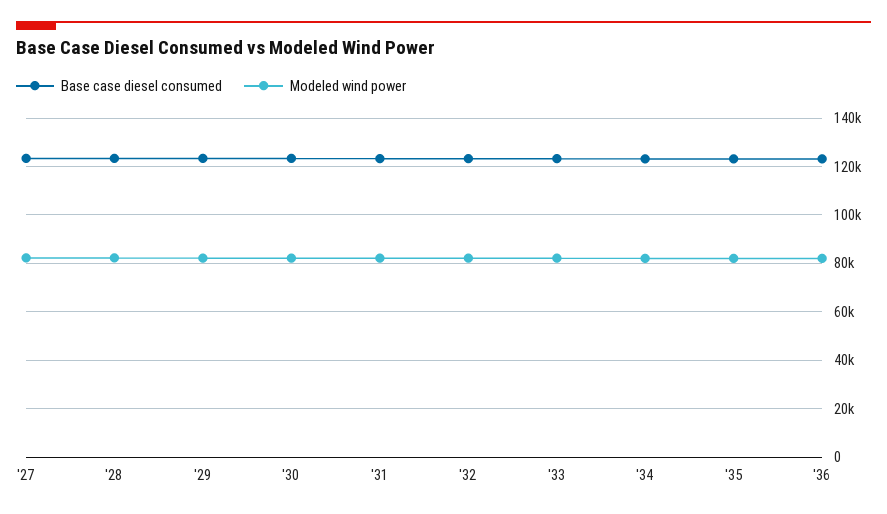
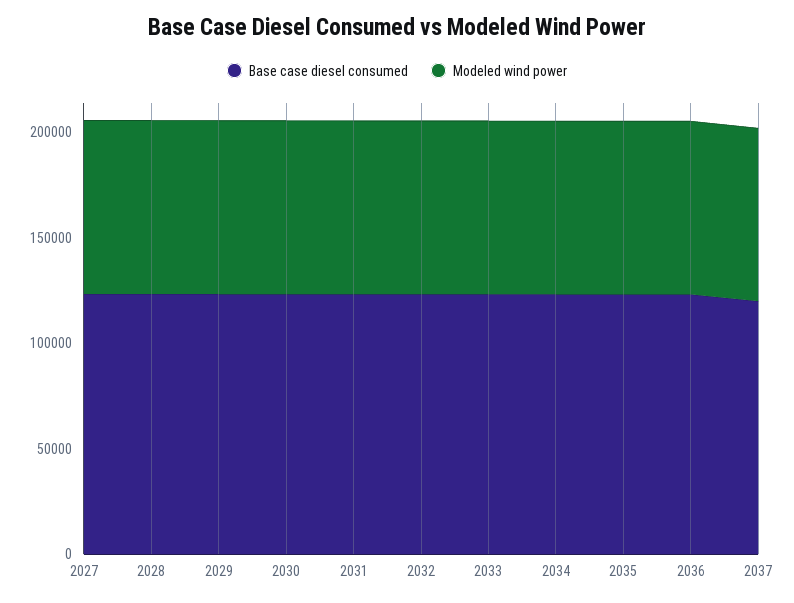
Base case diesel consumed, 2037: none -> 120000
Modeled wind power, 2037: none -> 80000

